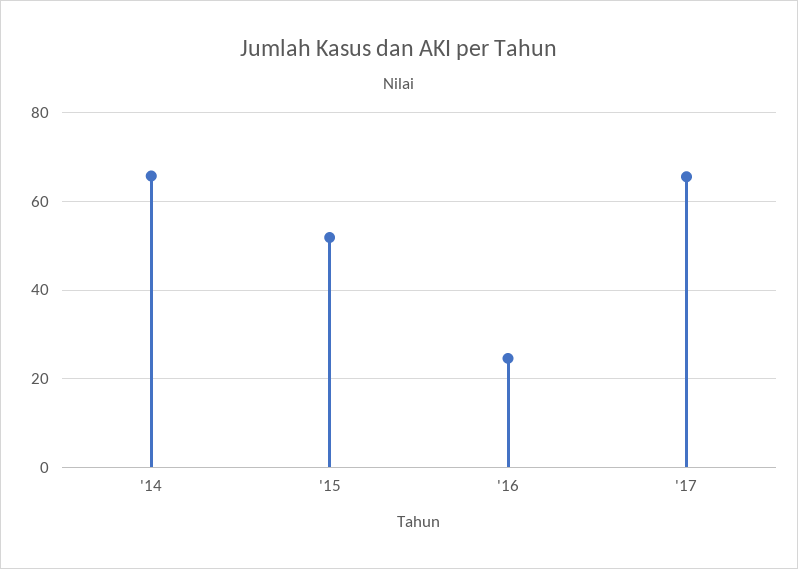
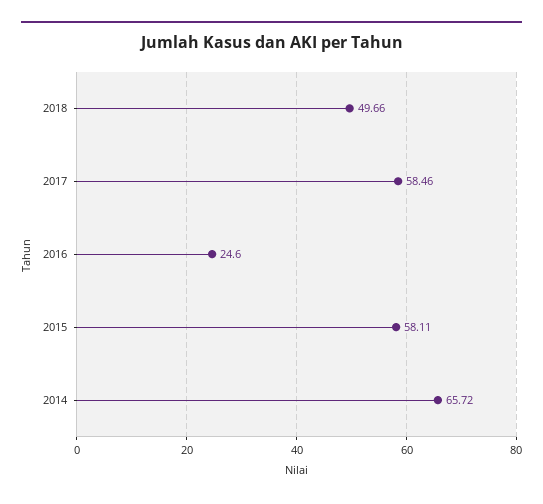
'15: 52 -> 58.11
'17: 66 -> 58.46
2018: none -> 49.66

